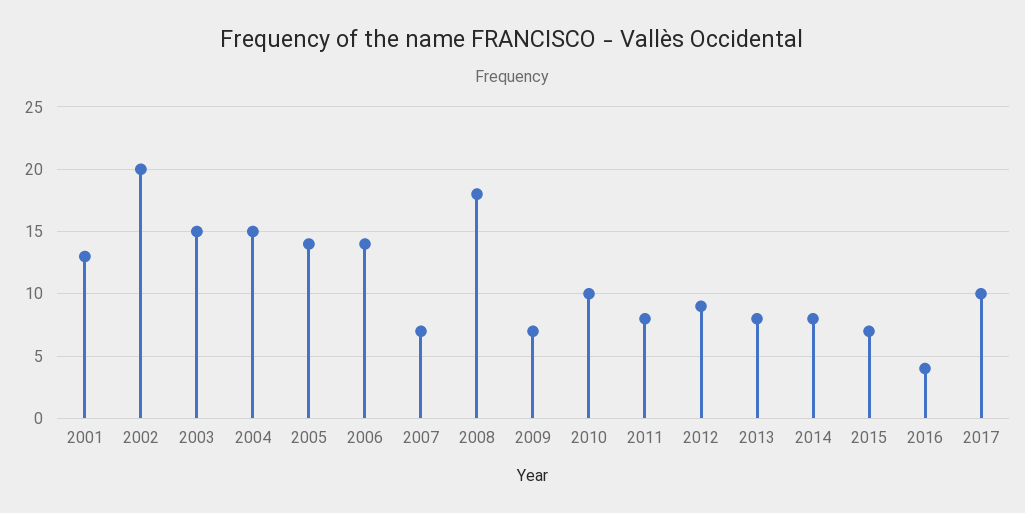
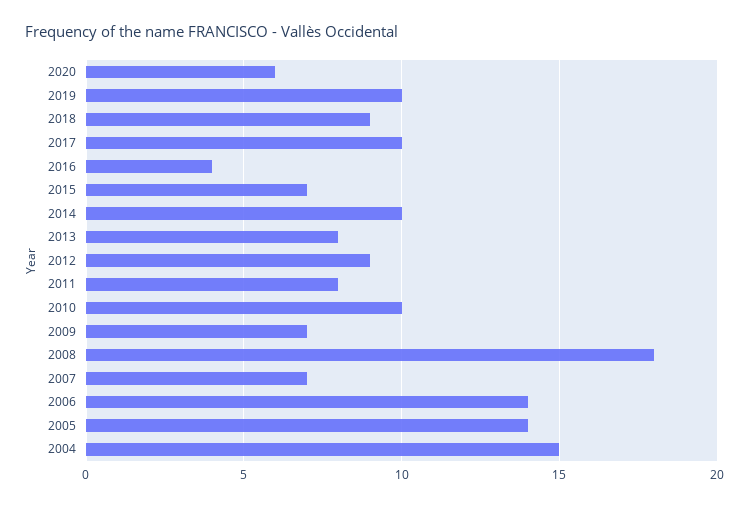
2001: 13 -> none
2002: 20 -> none
2003: 15 -> none
2014: 8 -> 10
2020: none -> 6
2019: none -> 10
2018: none -> 9

